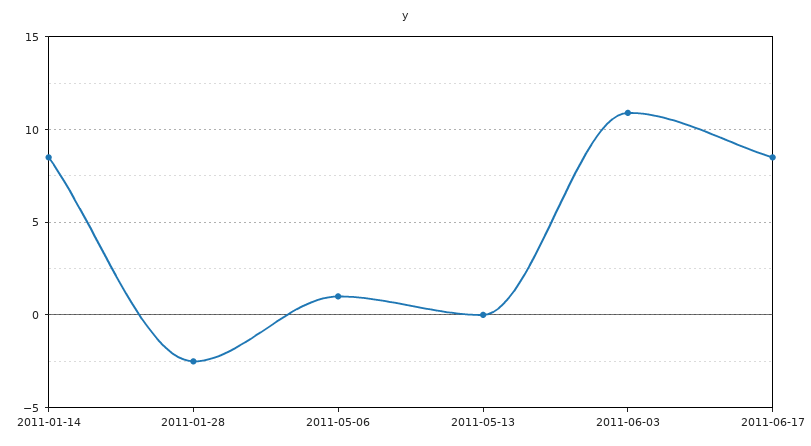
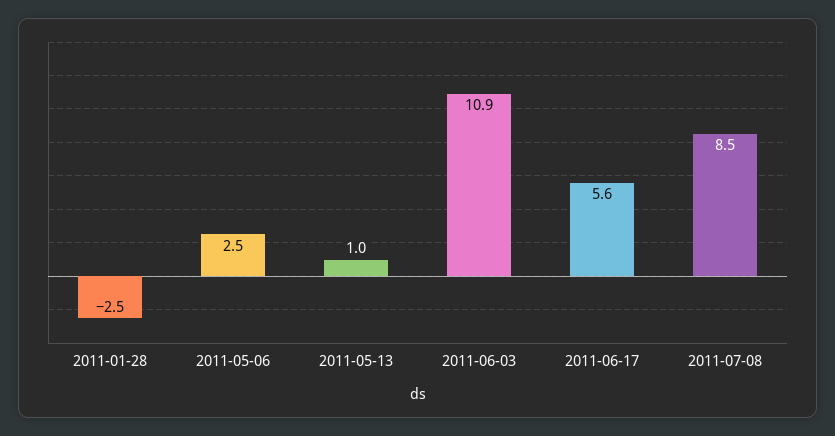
2011-01-14: 8.5 -> none
2011-05-06: 1 -> 2.5
2011-05-13: 0 -> 1
2011-06-17: 8.5 -> 5.6
2011-07-08: none -> 8.5

